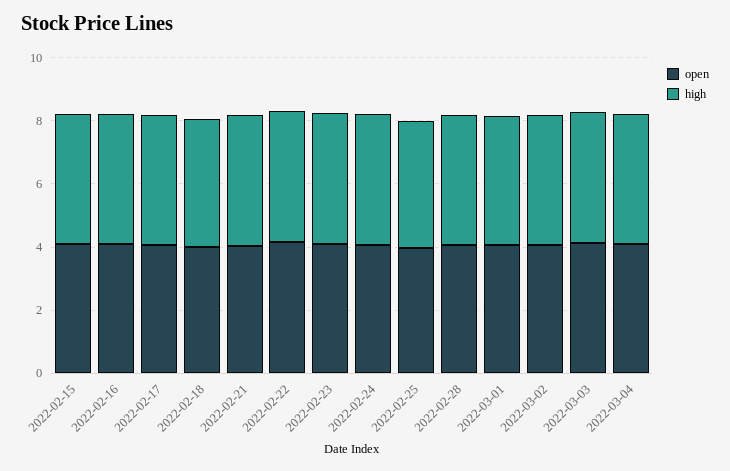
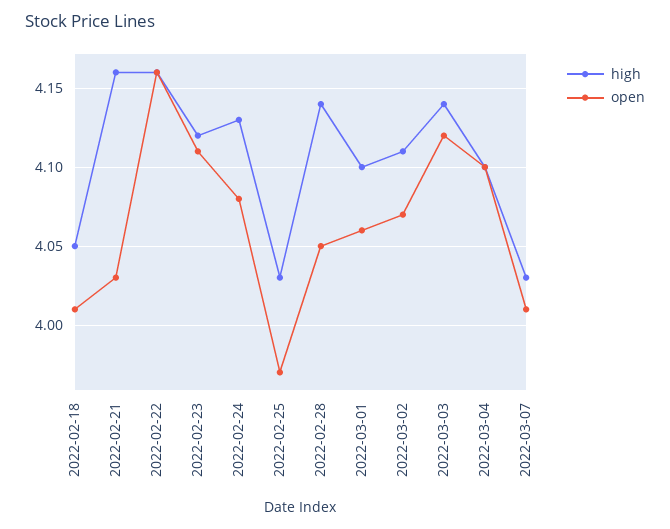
open, 2022-02-15: 4 -> none
high, 2022-02-15: 4 -> none
open, 2022-02-16: 4 -> none
high, 2022-02-16: 4 -> none
open, 2022-02-17: 4 -> none
high, 2022-02-17: 4 -> none
high, 2022-03-07: none -> 4.03
open, 2022-03-07: none -> 4.01

